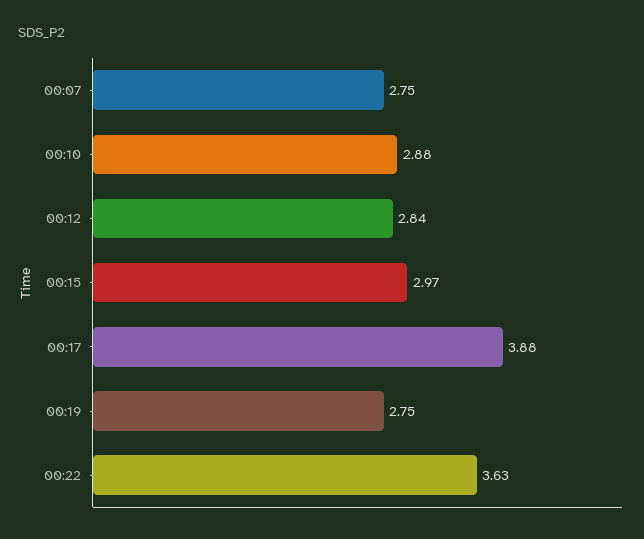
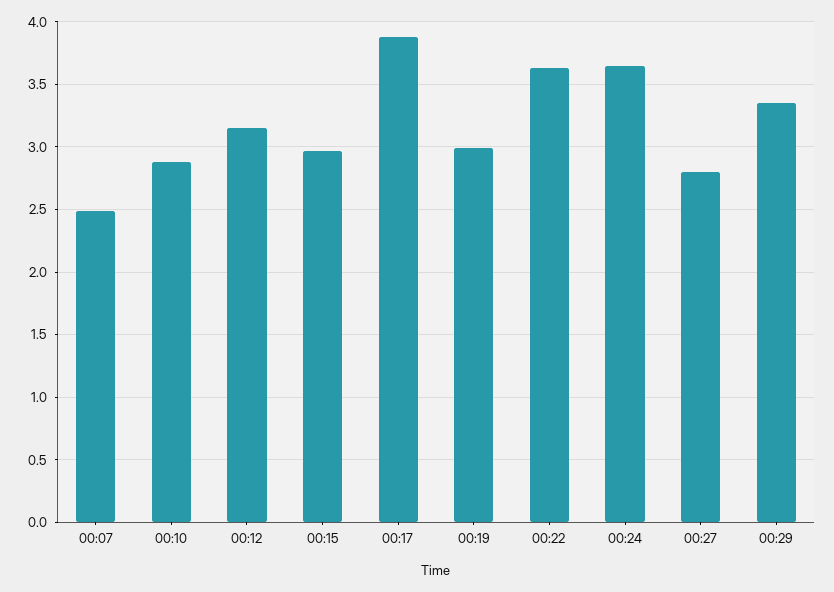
00:07: 2.75 -> 2.5
00:12: 2.84 -> 3.15
00:19: 2.75 -> 3
00:24: none -> 3.65
00:27: none -> 2.8
00:29: none -> 3.35

